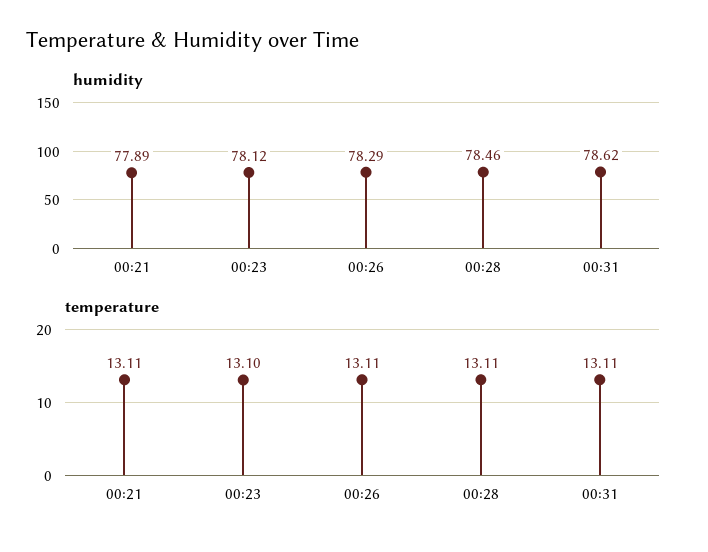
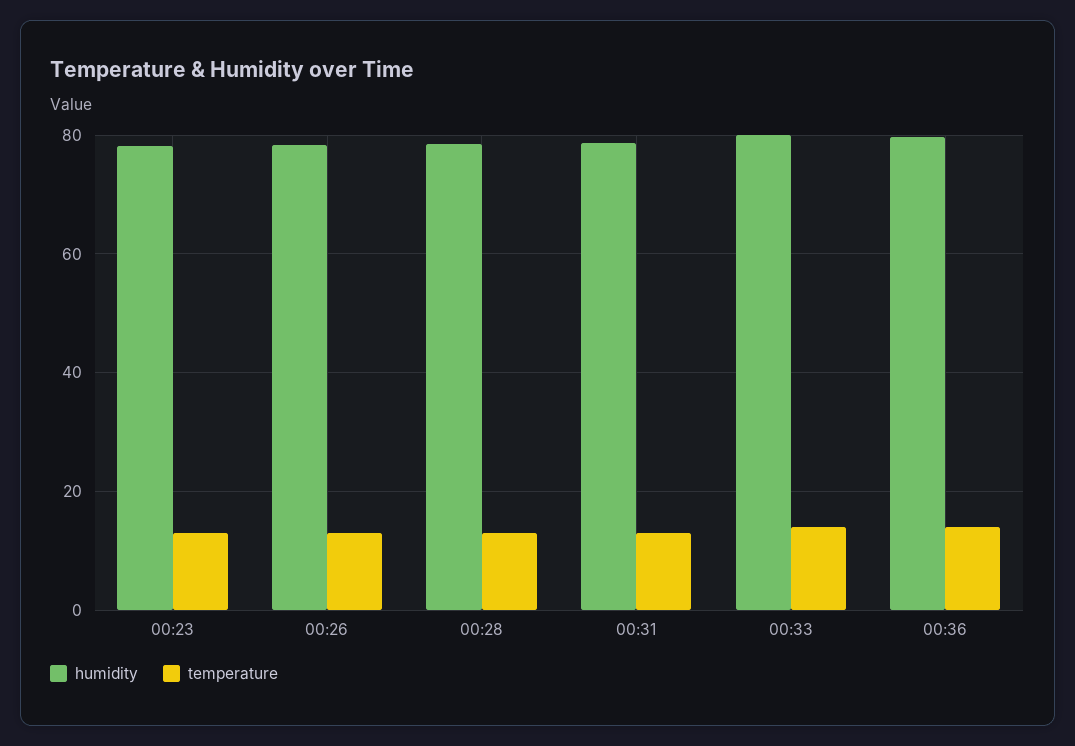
humidity, 00:21: 77.89 -> none
temperature, 00:21: 13.11 -> none
humidity, 00:33: none -> 80
temperature, 00:33: none -> 14
humidity, 00:36: none -> 80
temperature, 00:36: none -> 14

